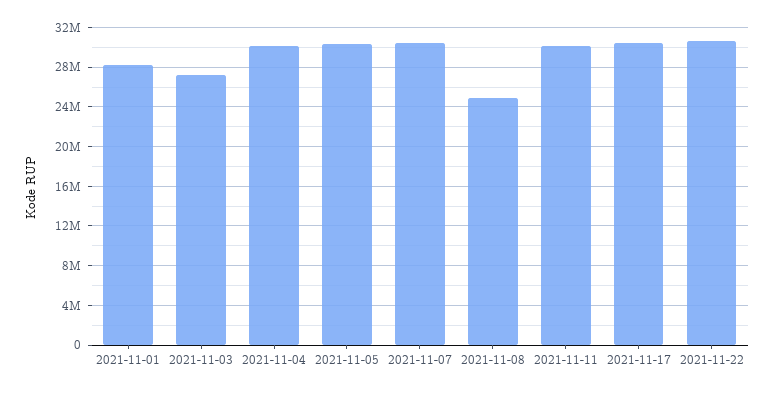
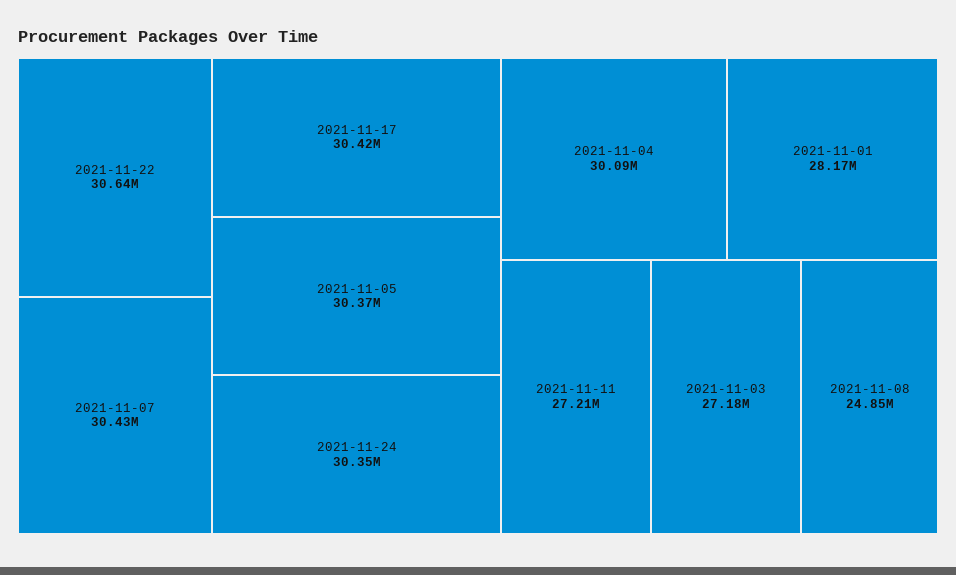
2021-11-11: 30000000 -> 27210000
2021-11-24: none -> 30350000

